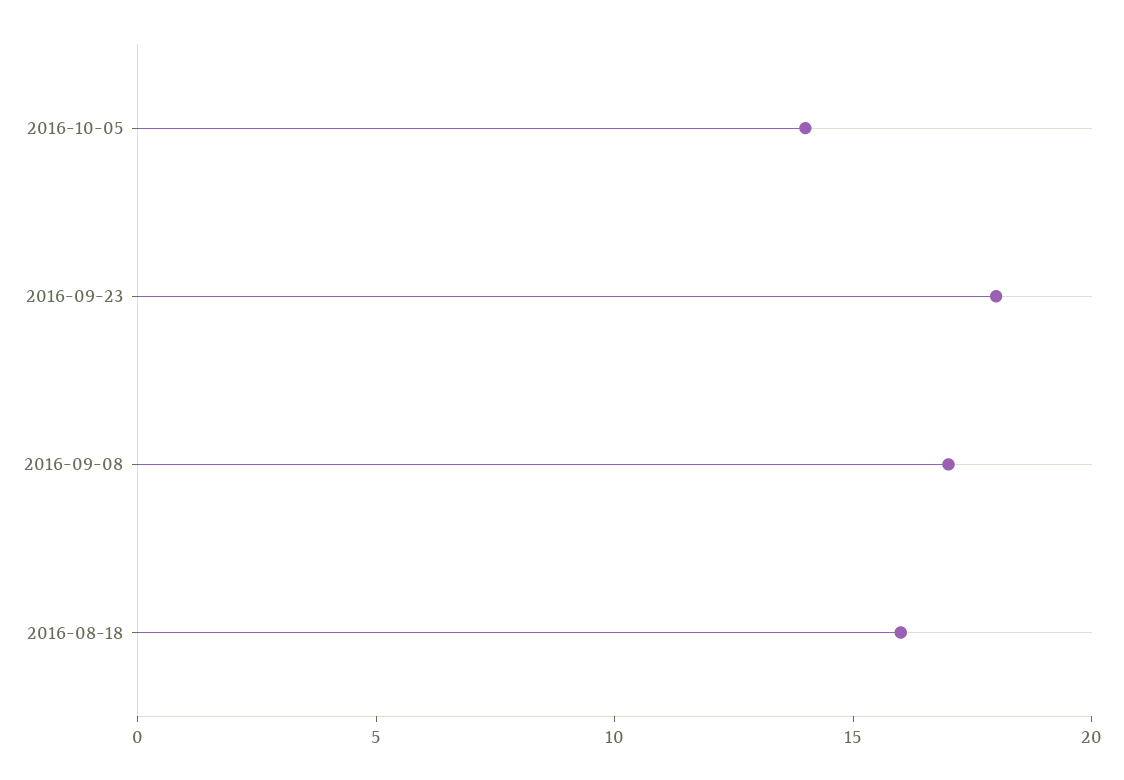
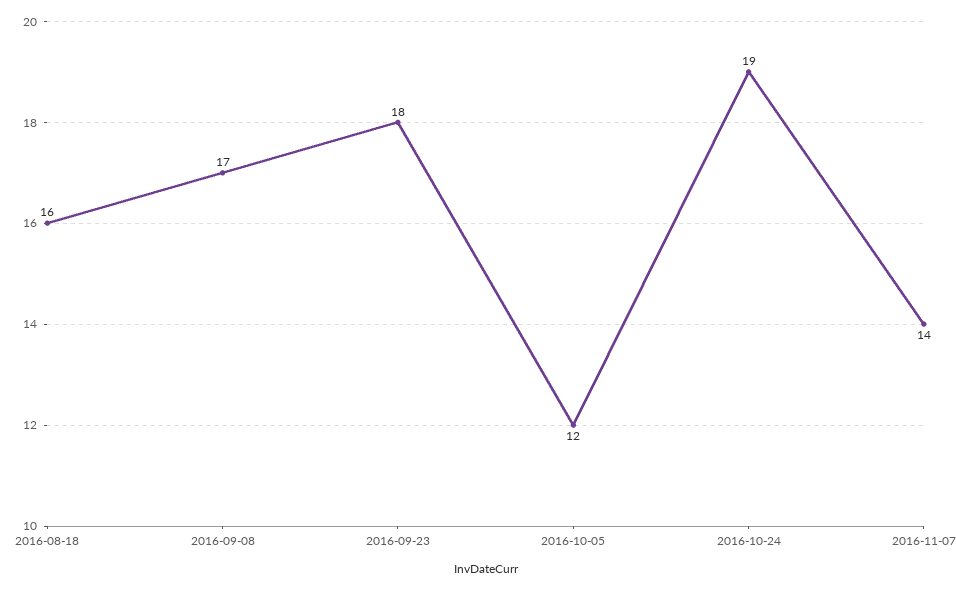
2016-10-05: 14 -> 12
2016-10-24: none -> 19
2016-11-07: none -> 14

